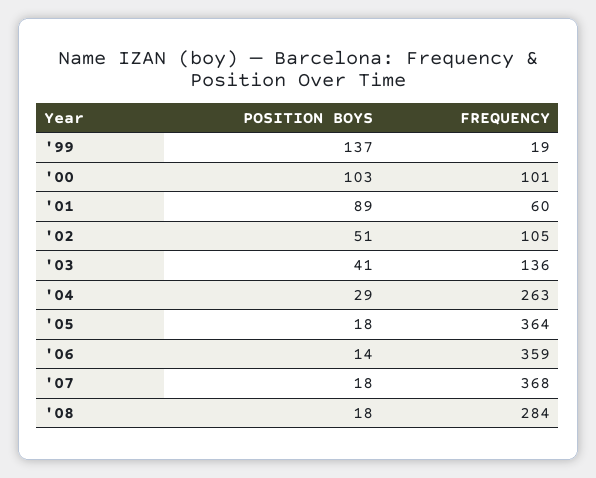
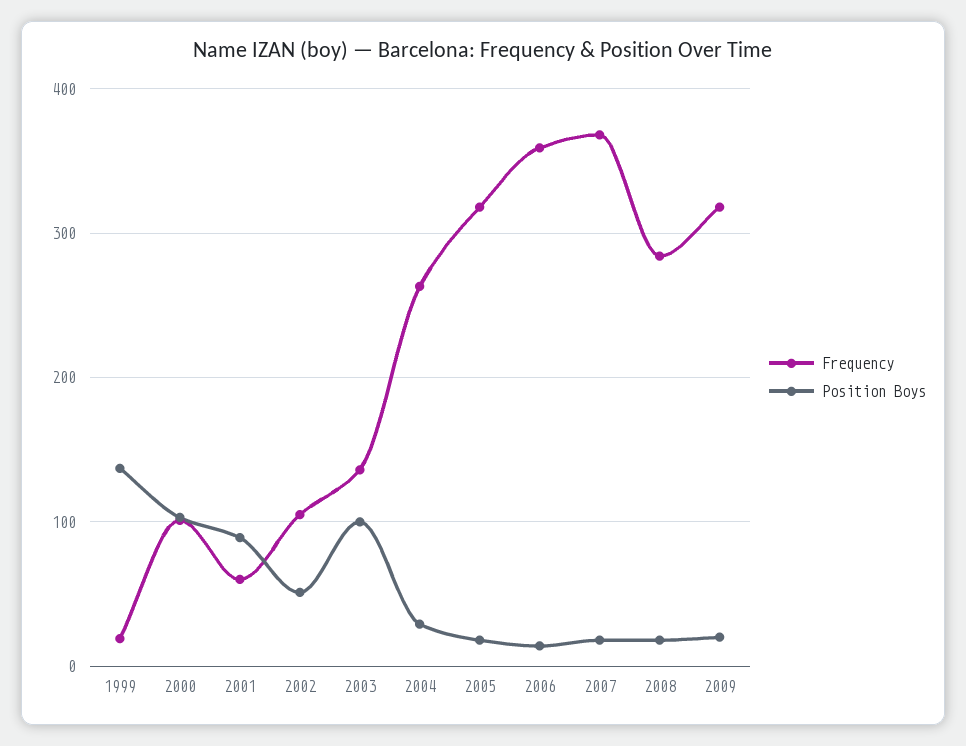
POSITION BOYS, '03: 41 -> 100
FREQUENCY, '05: 364 -> 320
FREQUENCY, 2009: none -> 320
POSITION BOYS, 2009: none -> 20

